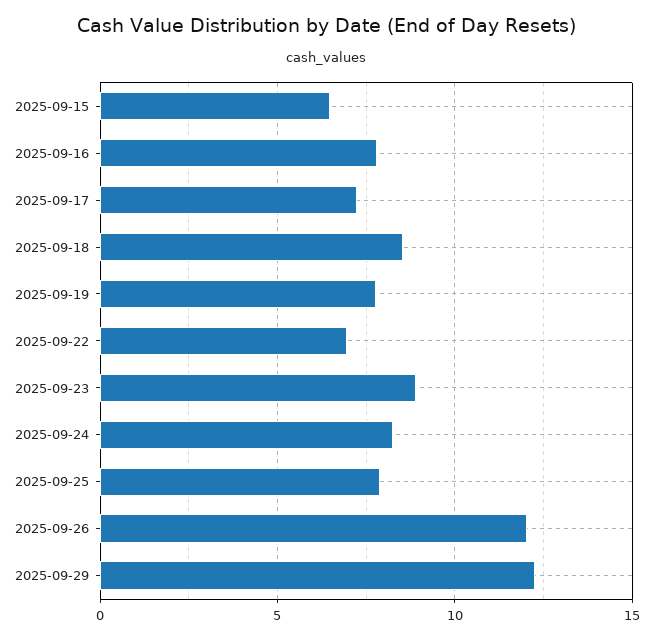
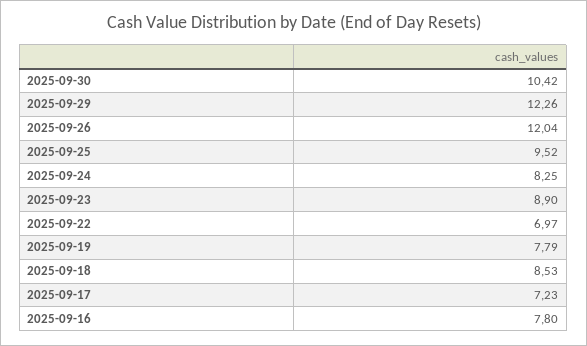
2025-09-15: 6.5 -> none
2025-09-25: 8 -> 9.52
2025-09-30: none -> 10.42

